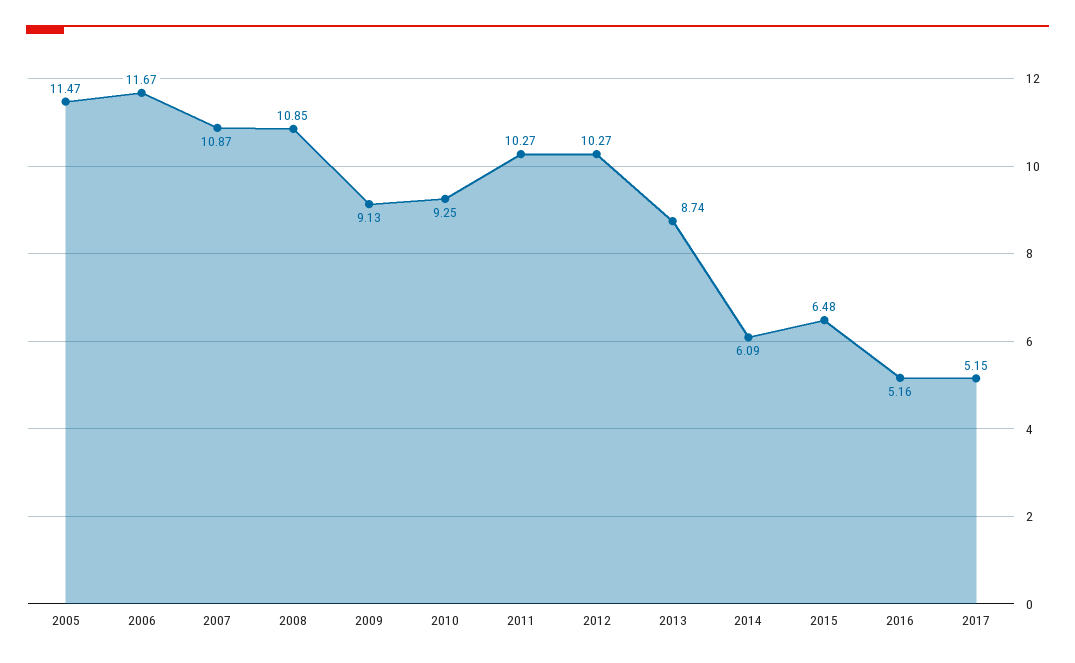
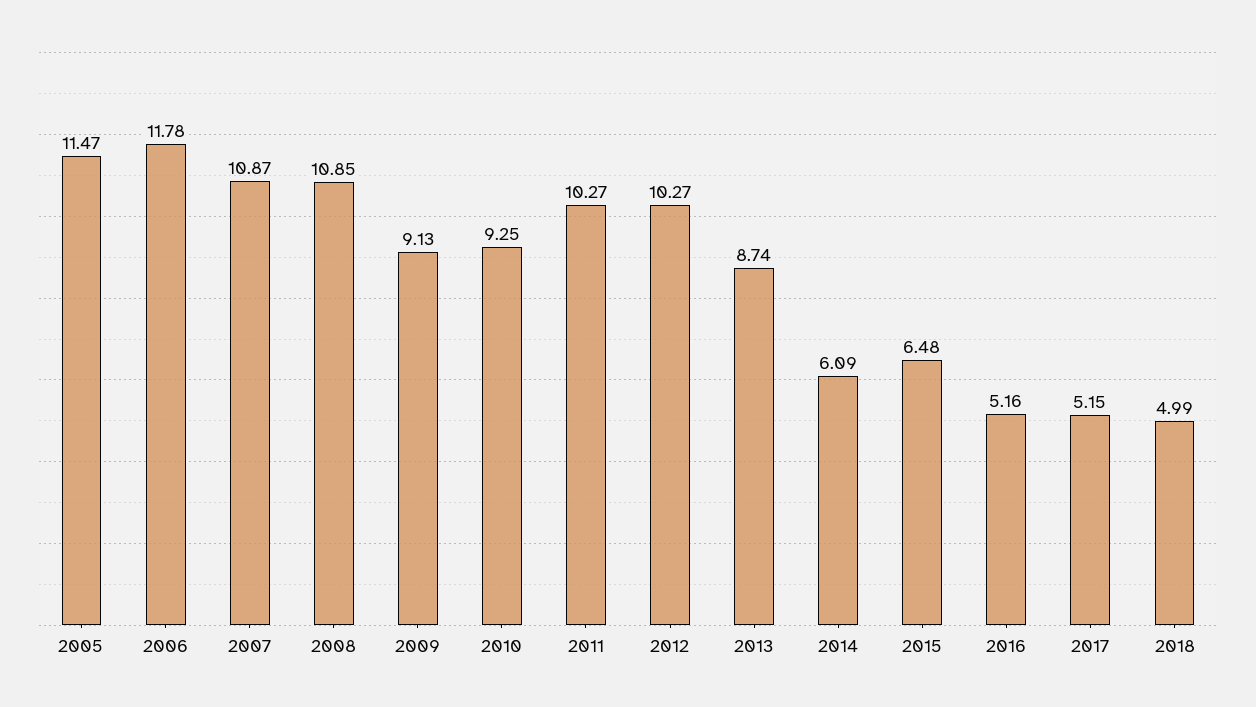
2006: 11.67 -> 11.78
2018: none -> 4.99

